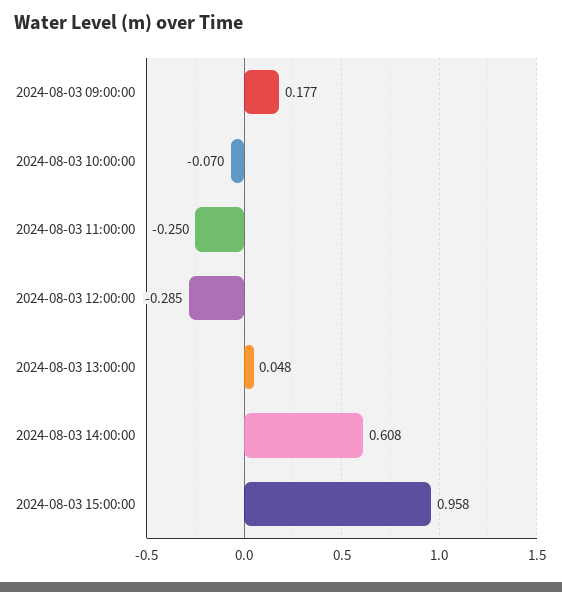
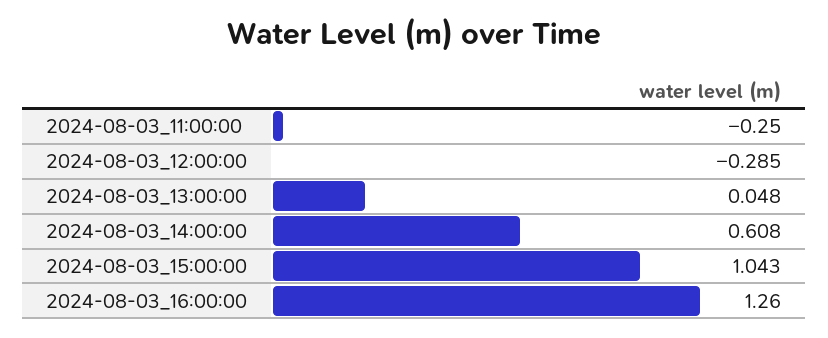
2024-08-03 09:00:00: 0.177 -> none
2024-08-03 10:00:00: -0.07 -> none
2024-08-03 15:00:00: 0.958 -> 1.043
2024-08-03_16:00:00: none -> 1.26

